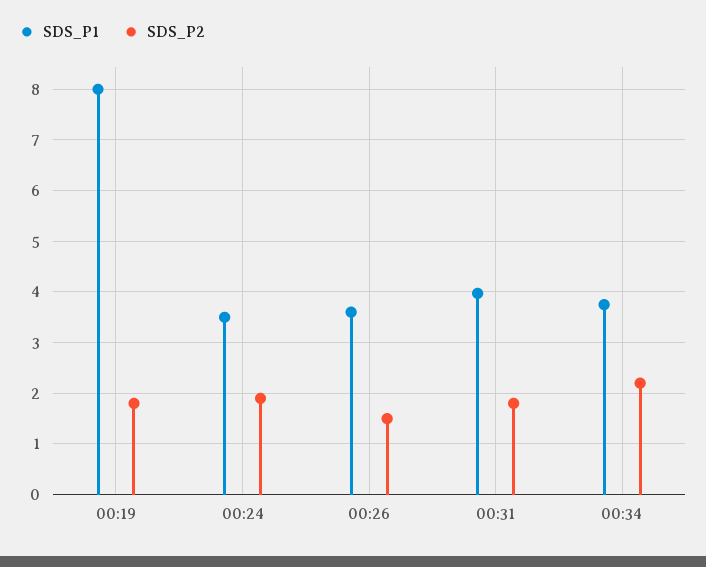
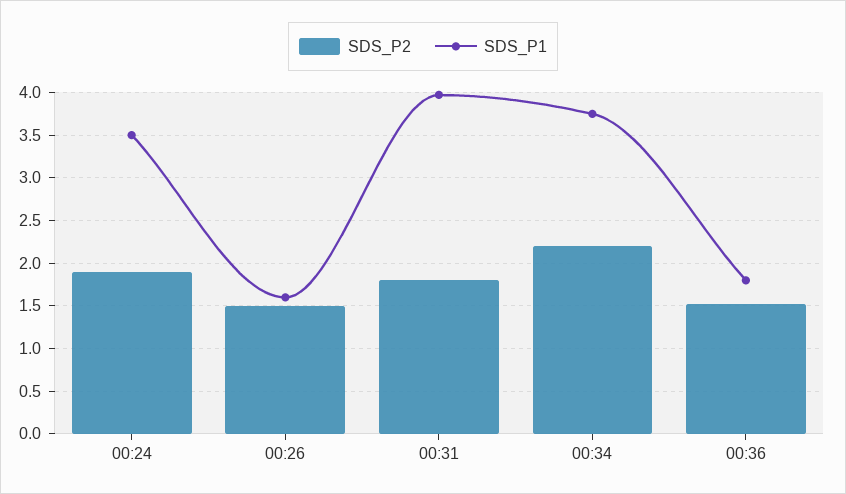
SDS_P1, 00:19: 8 -> none
SDS_P2, 00:19: 1.8 -> none
SDS_P1, 00:26: 3.6 -> 1.6
SDS_P2, 00:36: none -> 1.5
SDS_P1, 00:36: none -> 1.8

